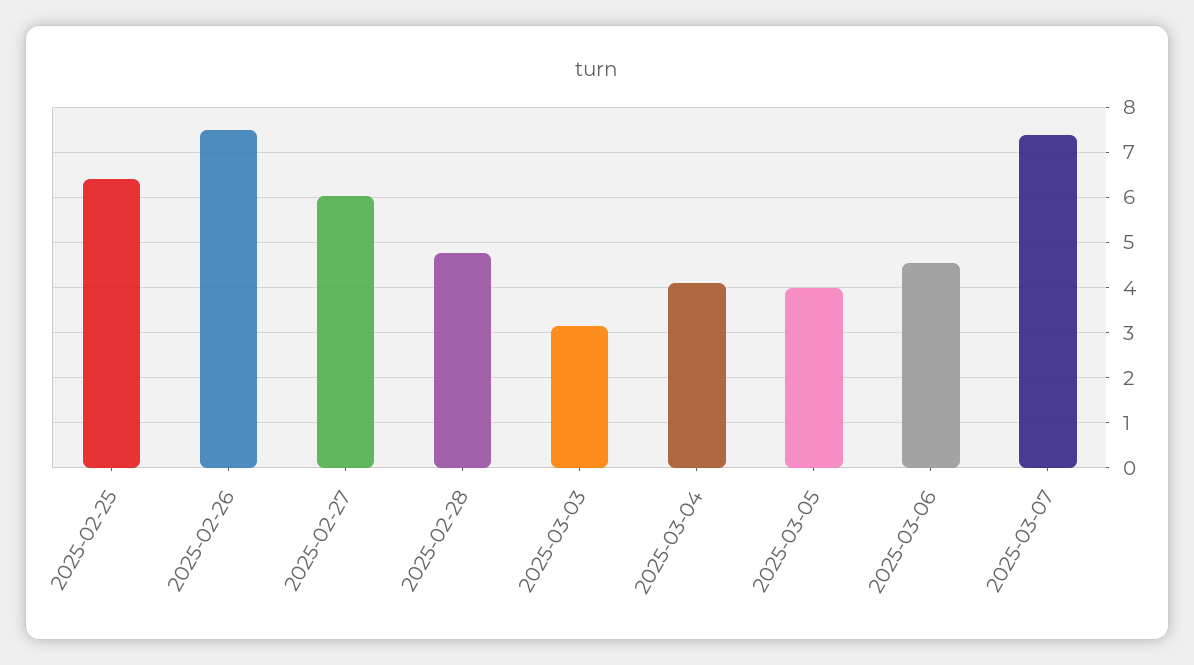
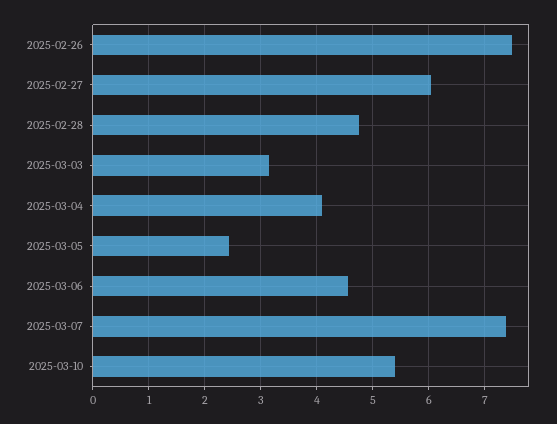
2025-02-25: 6.4 -> none
2025-03-05: 4 -> 2.4
2025-03-10: none -> 5.4

